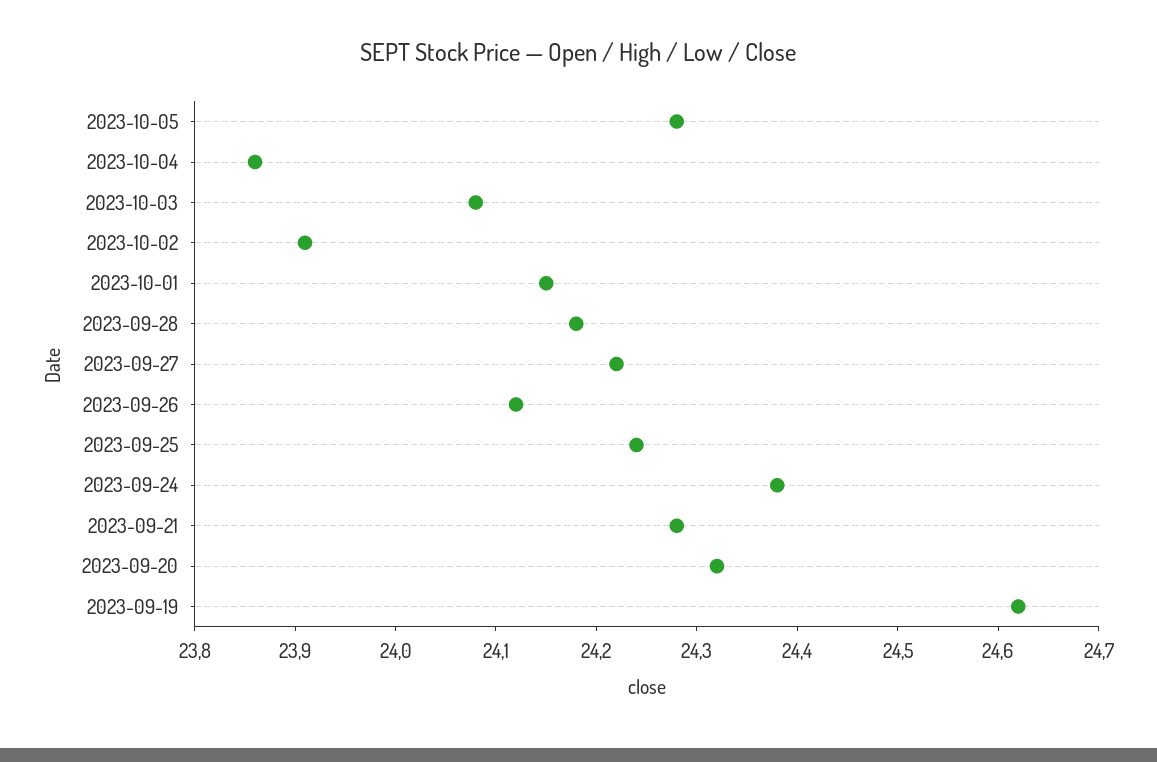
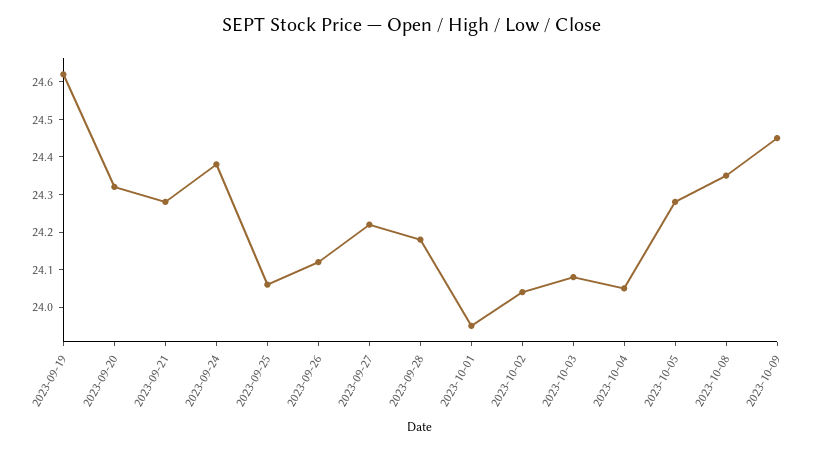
2023-10-04: 23.86 -> 24.05
2023-10-02: 23.91 -> 24.05
2023-10-01: 24.15 -> 23.95
2023-09-25: 24.24 -> 24.05
2023-10-08: none -> 24.35
2023-10-09: none -> 24.45

